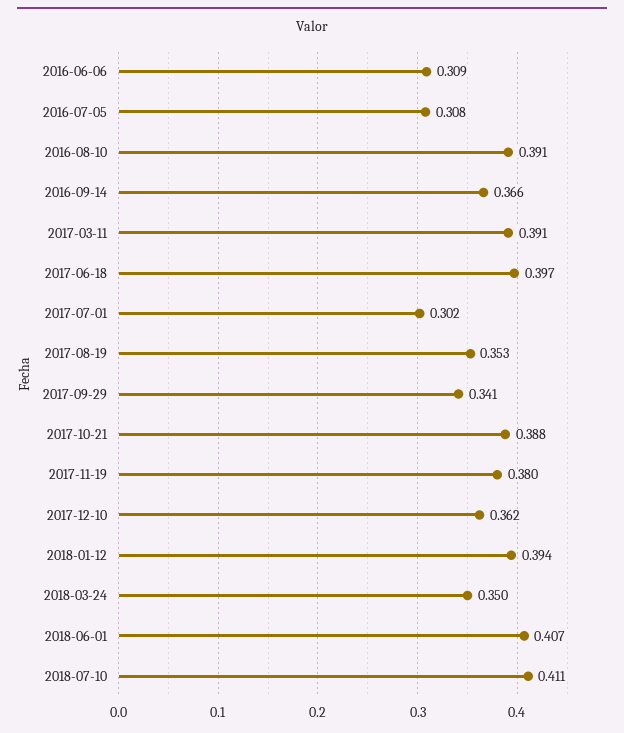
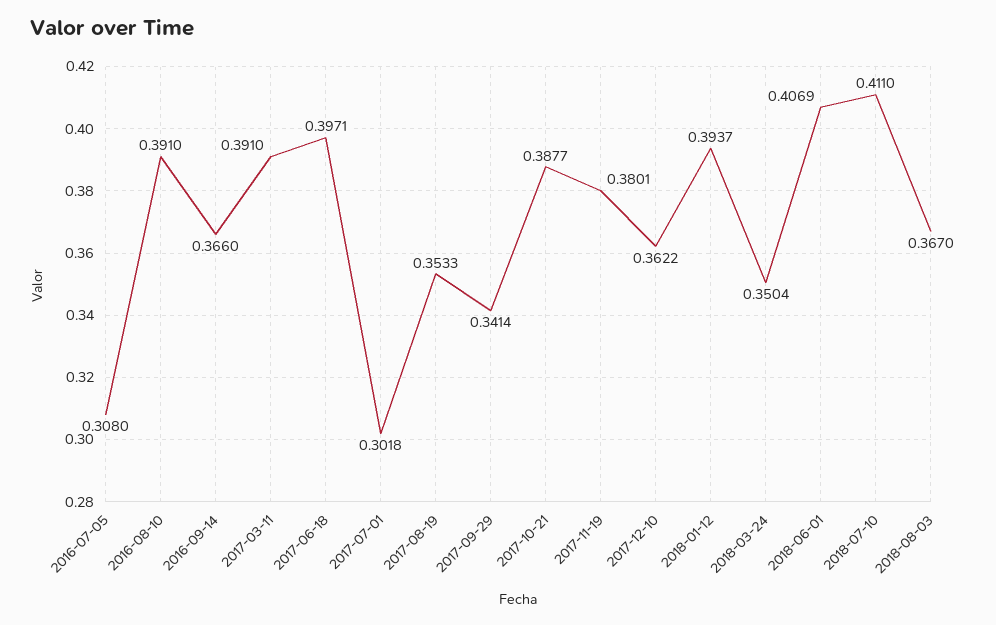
2016-06-06: 0.309 -> none
2018-08-03: none -> 0.367

